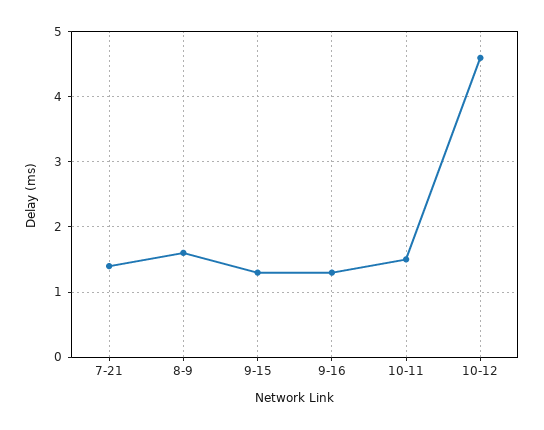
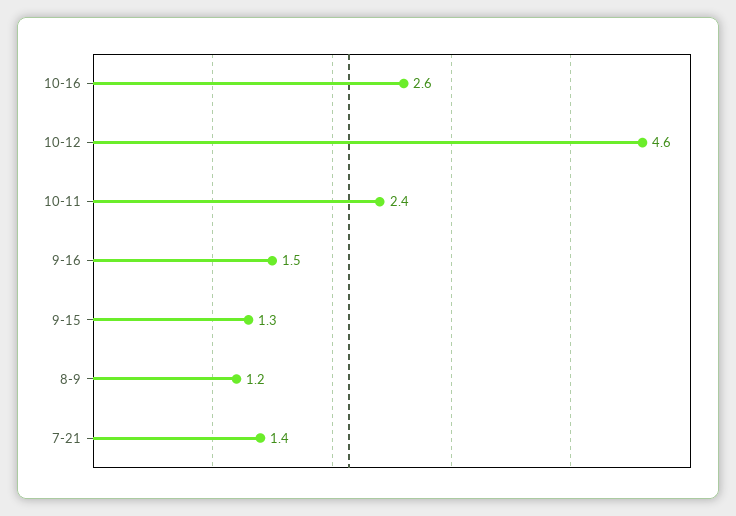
8-9: 1.6 -> 1.2
9-16: 1.3 -> 1.5
10-11: 1.5 -> 2.4
10-16: none -> 2.6

